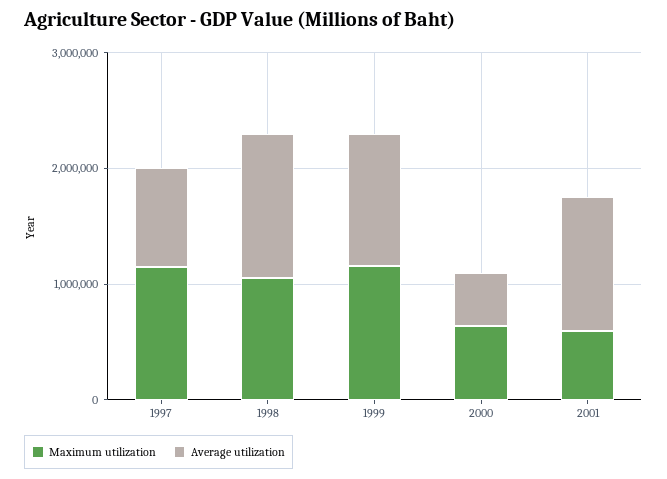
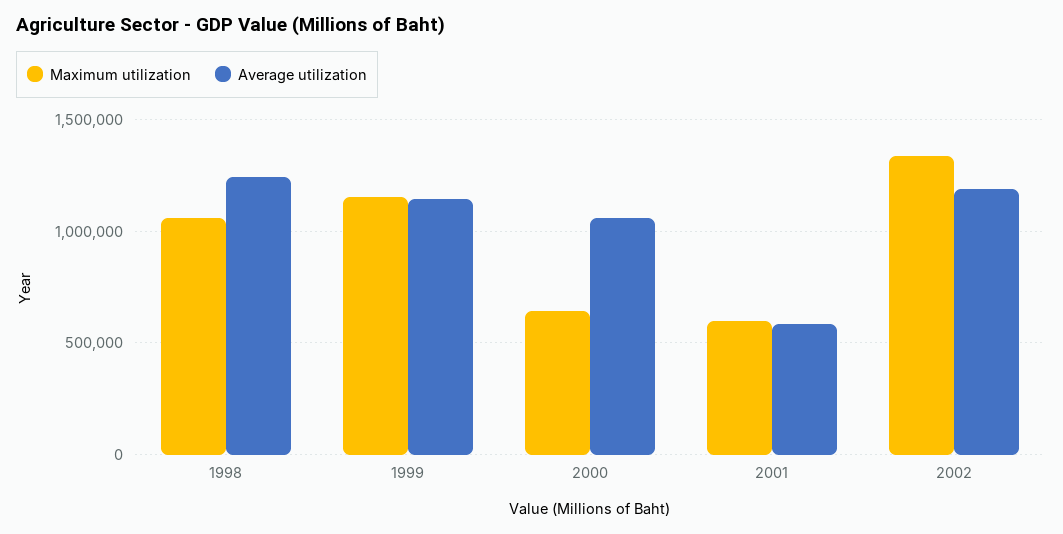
Maximum utilization, 1997: 1200000 -> none
Average utilization, 1997: 800000 -> none
Average utilization, 2000: 400000 -> 1050000
Average utilization, 2001: 1200000 -> 600000
Maximum utilization, 2002: none -> 1350000
Average utilization, 2002: none -> 1200000

